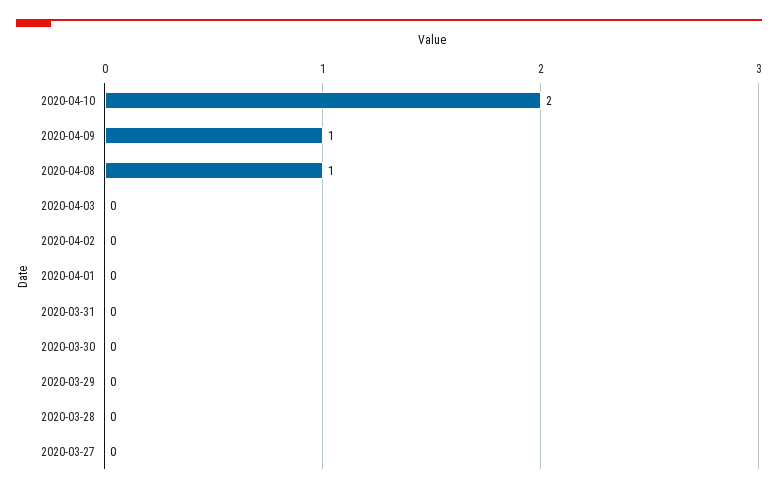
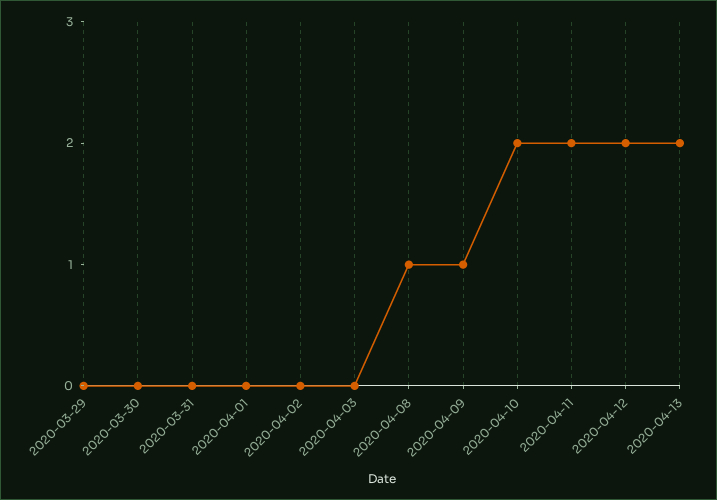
2020-03-28: 0 -> none
2020-03-27: 0 -> none
2020-04-11: none -> 2
2020-04-12: none -> 2
2020-04-13: none -> 2

